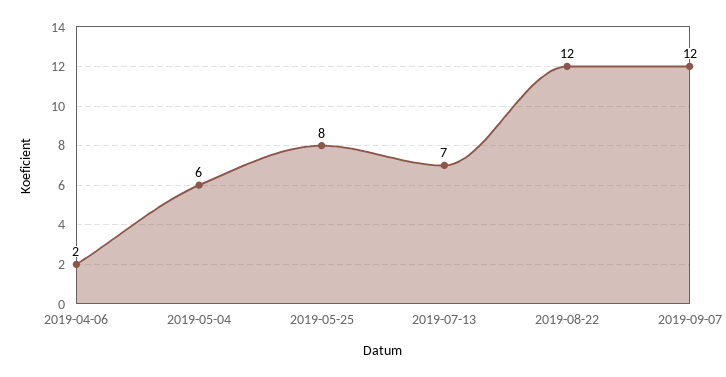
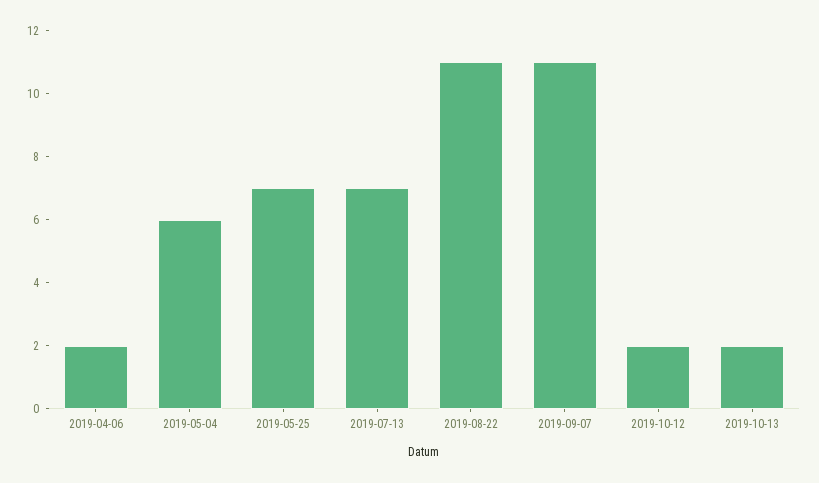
2019-05-25: 8 -> 7
2019-08-22: 12 -> 11
2019-09-07: 12 -> 11
2019-10-12: none -> 2
2019-10-13: none -> 2

